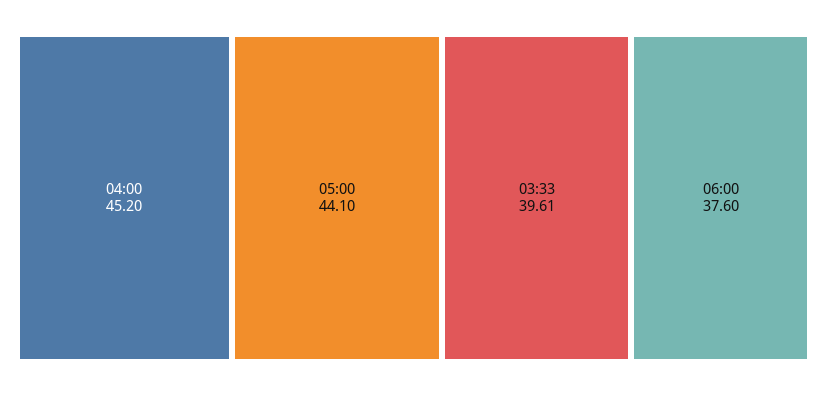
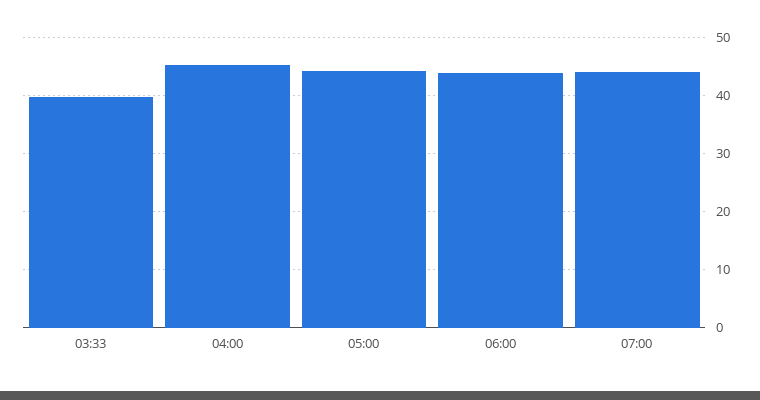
06:00: 37.6 -> 44
07:00: none -> 44

